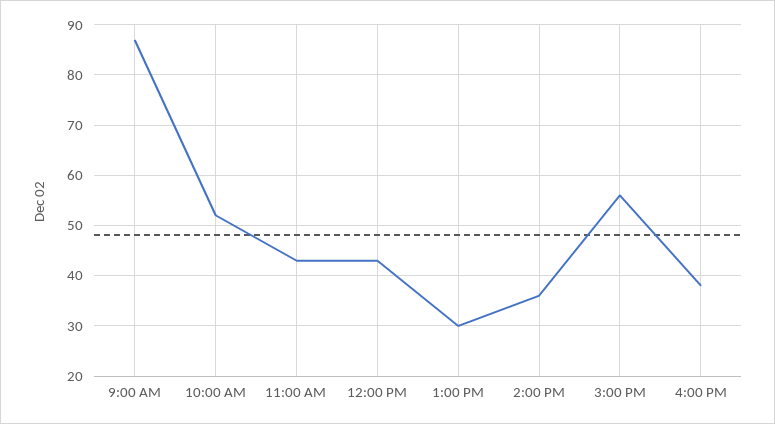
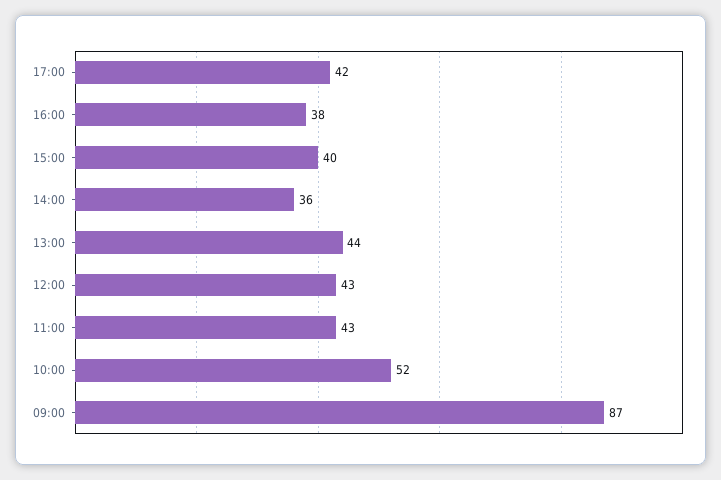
1:00 PM: 30 -> 44
3:00 PM: 55 -> 40
17:00: none -> 42

